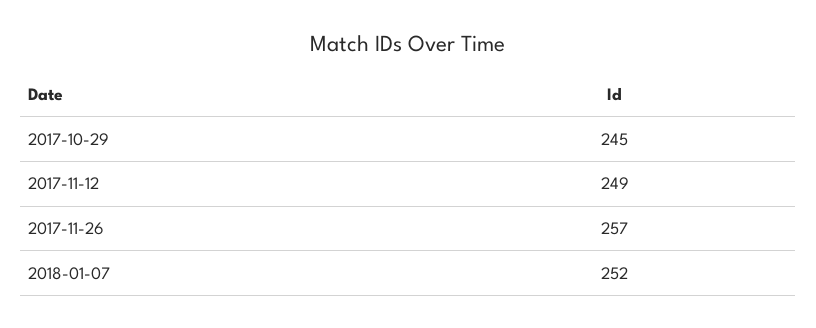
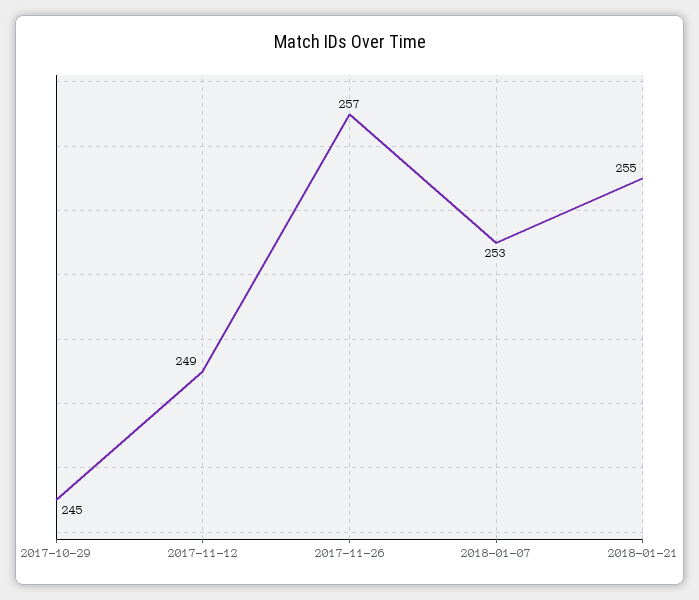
2018-01-07: 252 -> 253
2018-01-21: none -> 255

